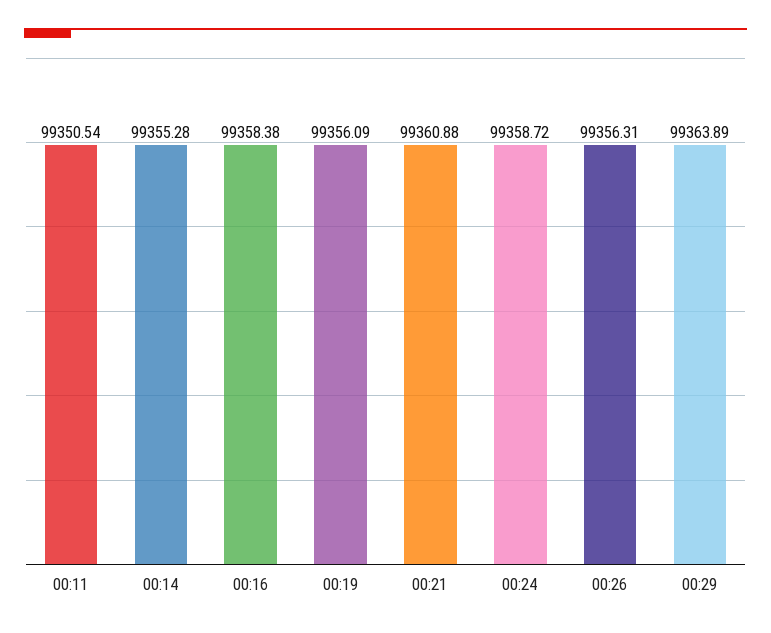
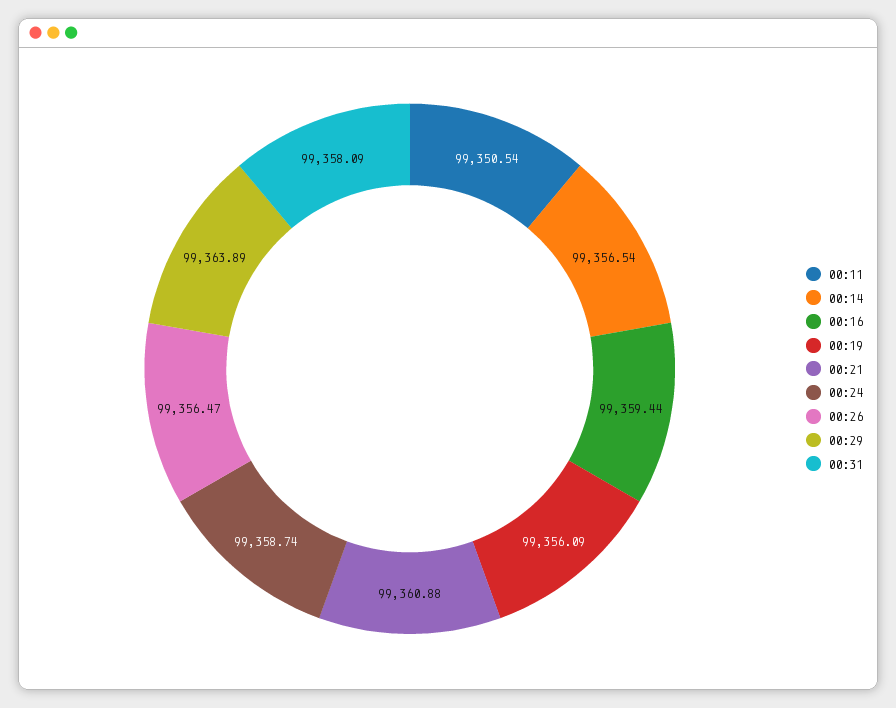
00:14: 99355.28 -> 99356.54
00:16: 99358.38 -> 99359.44
00:24: 99358.72 -> 99358.74
00:26: 99356.31 -> 99356.47
00:31: none -> 99358.09

